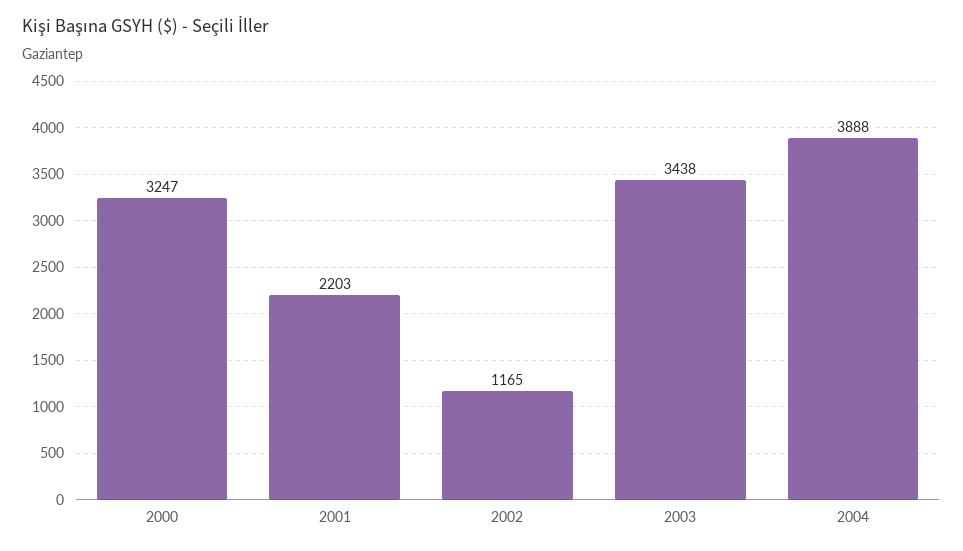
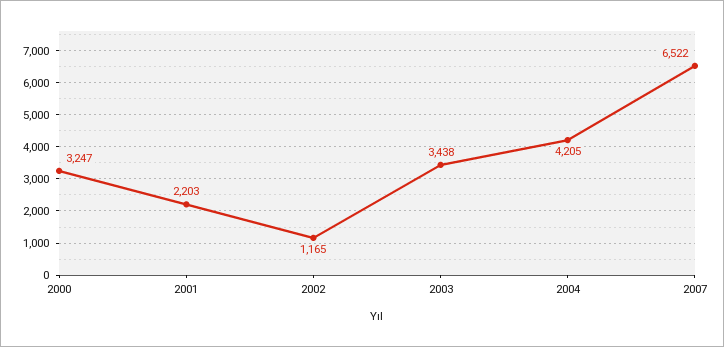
2004: 3888 -> 4205
2007: none -> 6522

